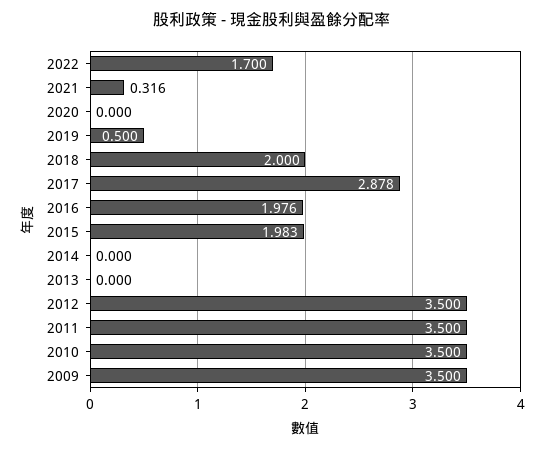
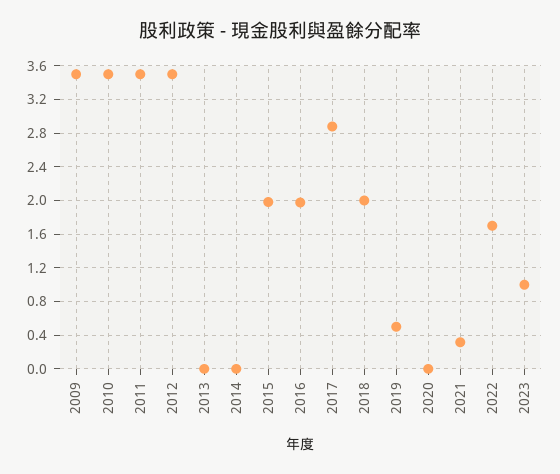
2023: none -> 1

